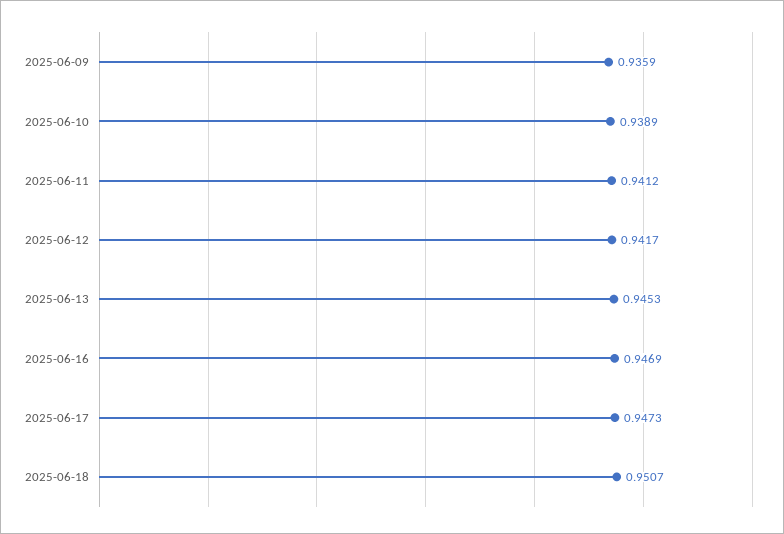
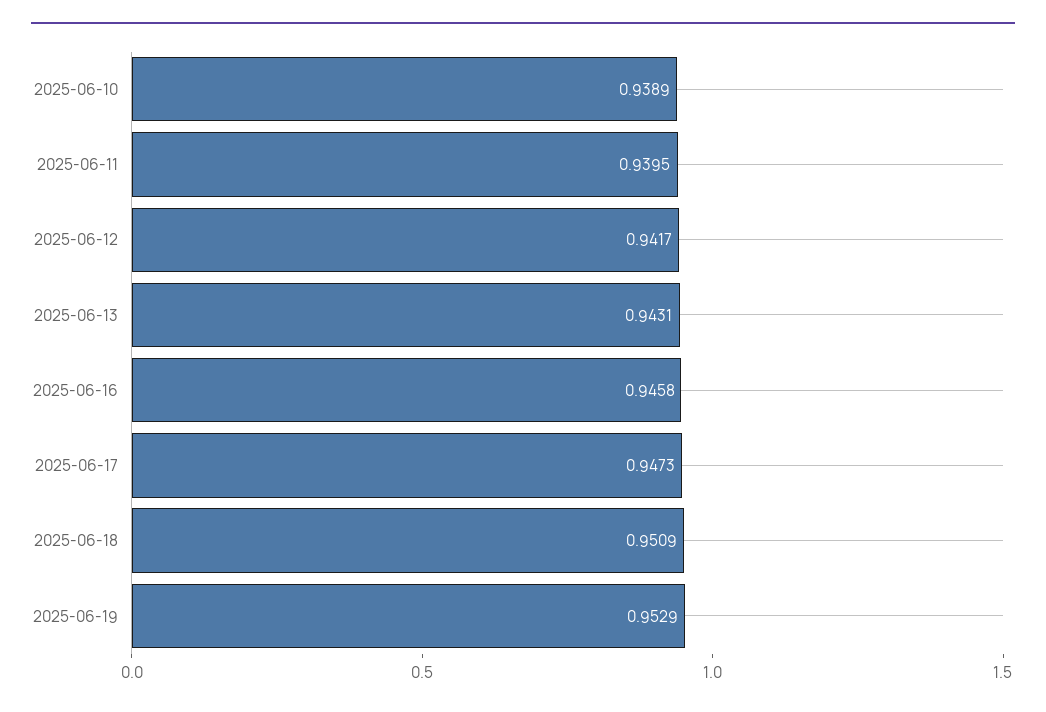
2025-06-09: 0.9359 -> none
2025-06-11: 0.9412 -> 0.9395
2025-06-13: 0.9453 -> 0.9431
2025-06-16: 0.9469 -> 0.9458
2025-06-18: 0.9507 -> 0.9509
2025-06-19: none -> 0.9529

